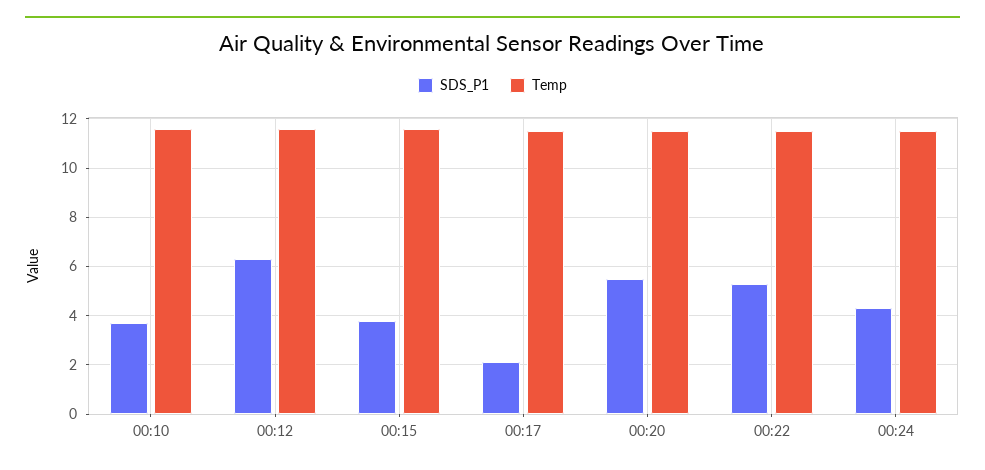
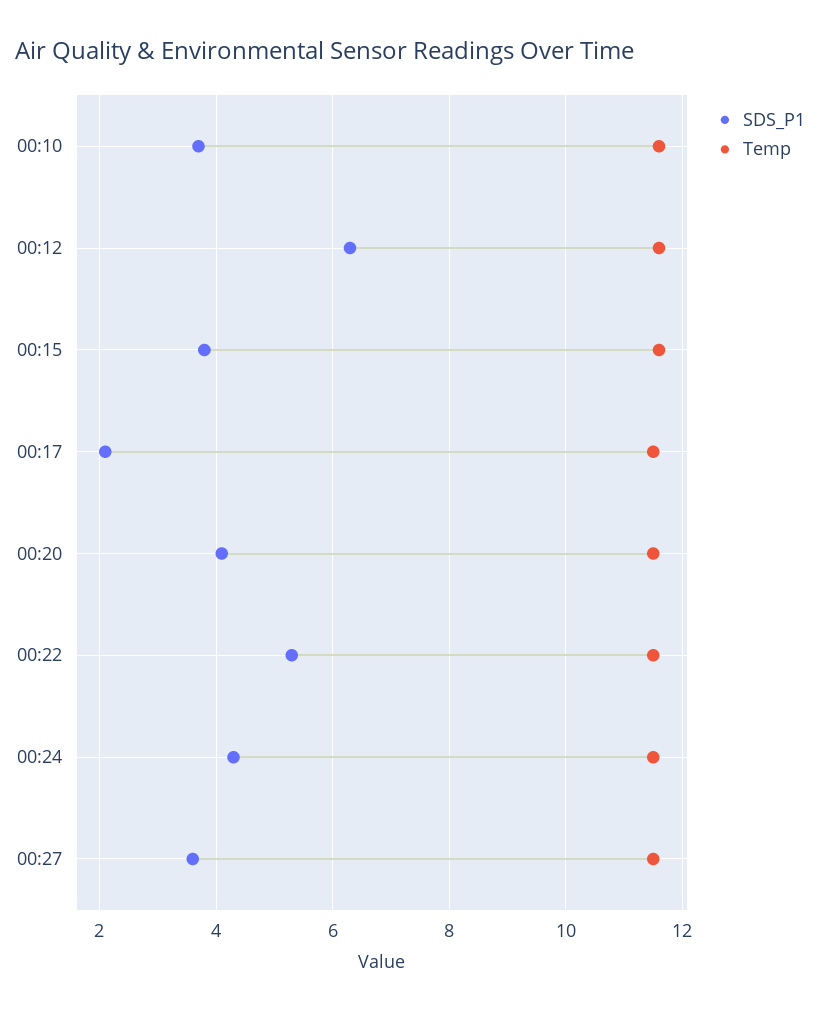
SDS_P1, 00:20: 5.5 -> 4
SDS_P1, 00:27: none -> 3.5
Temp, 00:27: none -> 11.5

